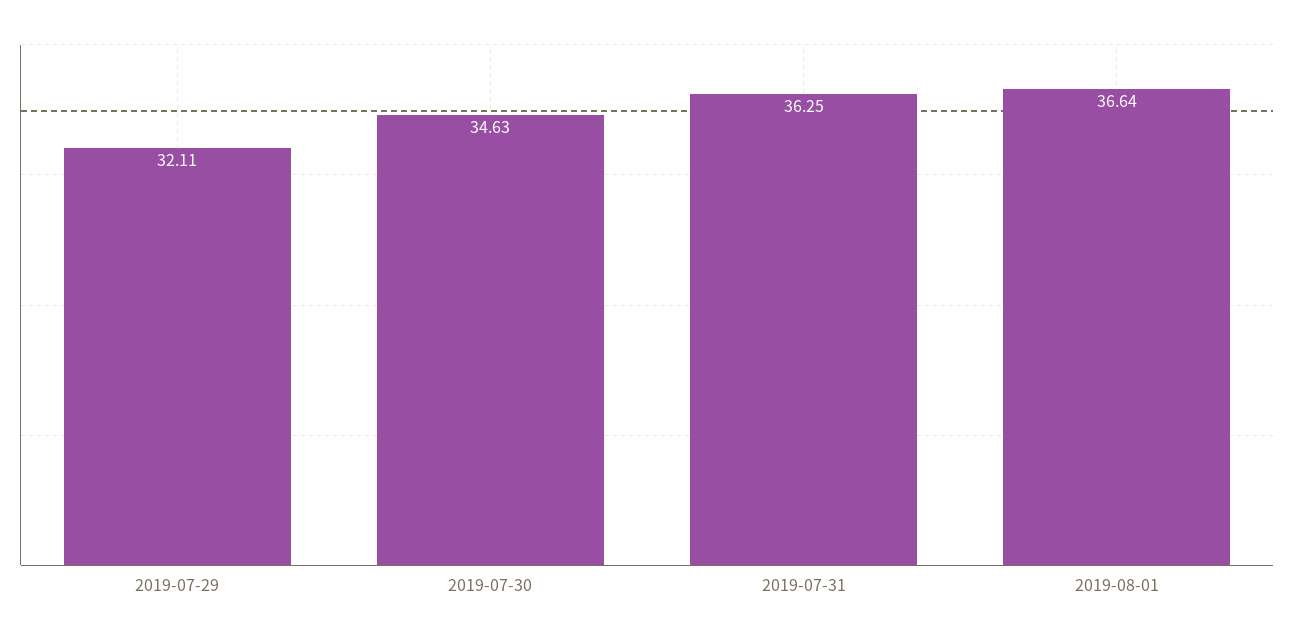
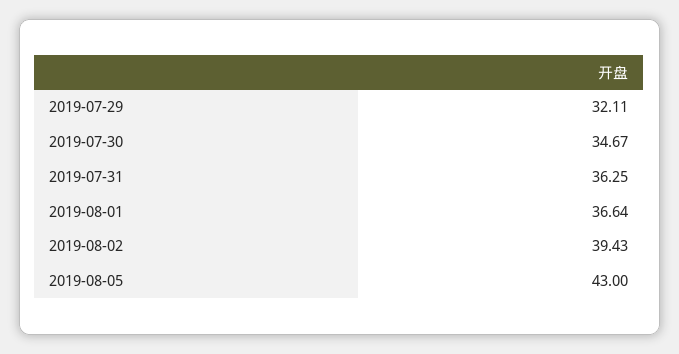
2019-07-30: 34.63 -> 34.67
2019-08-02: none -> 39.43
2019-08-05: none -> 43

